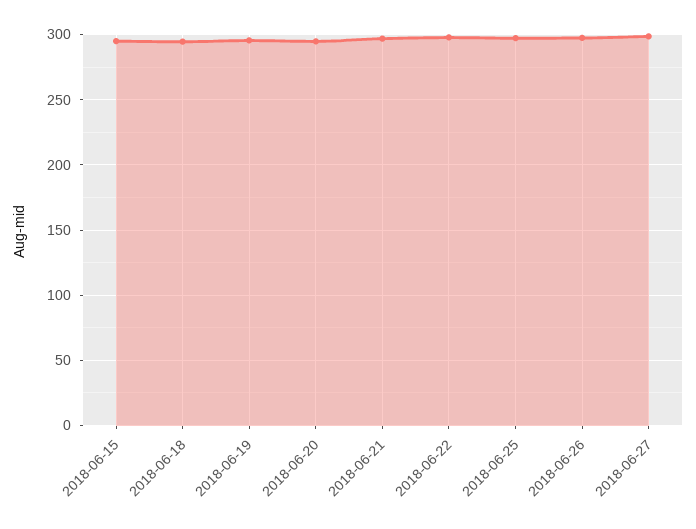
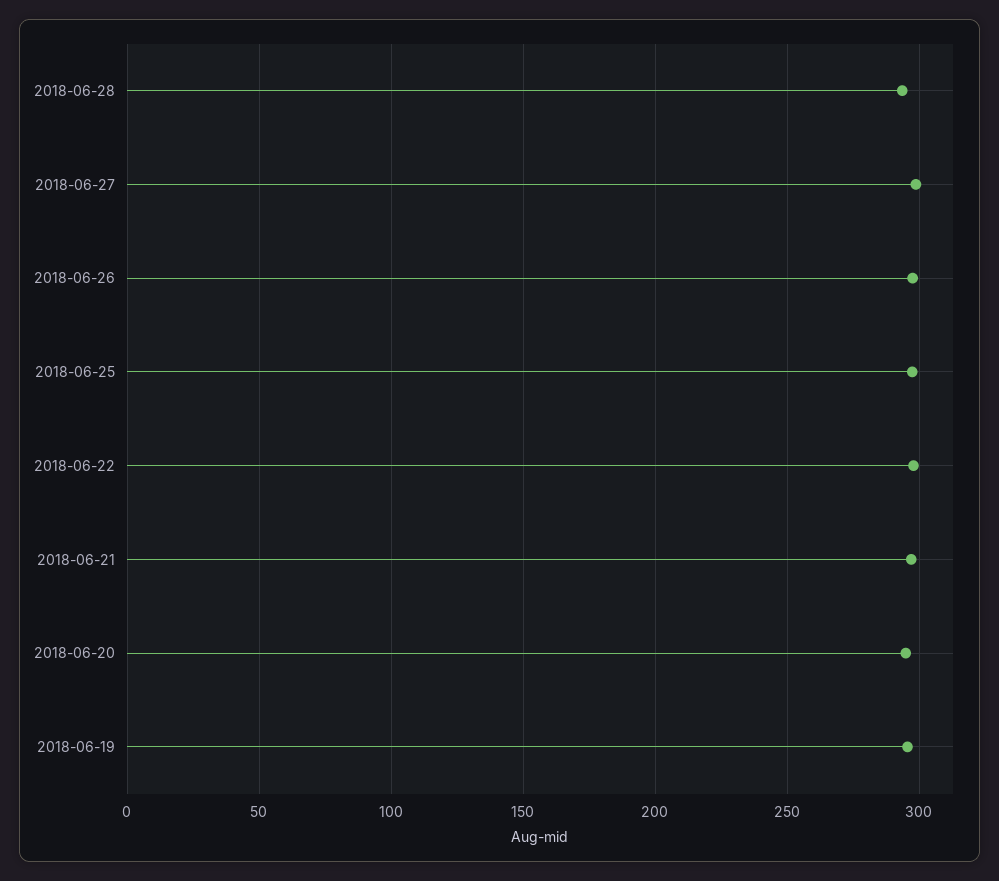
2018-06-15: 295 -> none
2018-06-18: 295 -> none
2018-06-28: none -> 295

